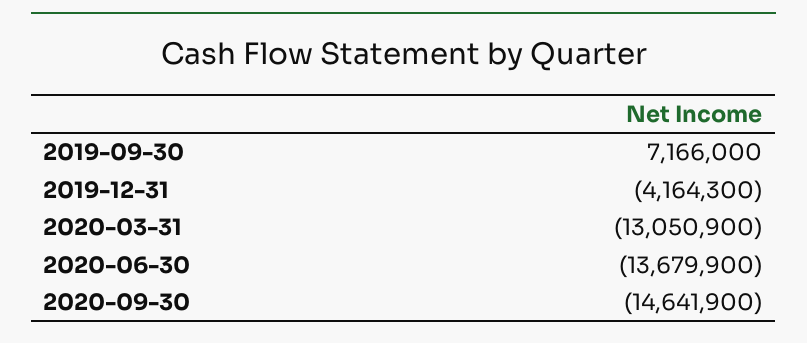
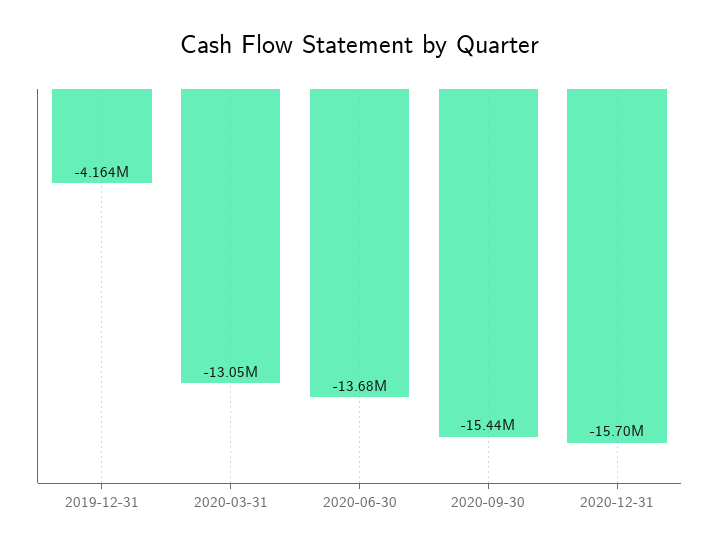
2019-09-30: 7166000 -> none
2020-09-30: -14641900 -> -15440000
2020-12-31: none -> -15700000

